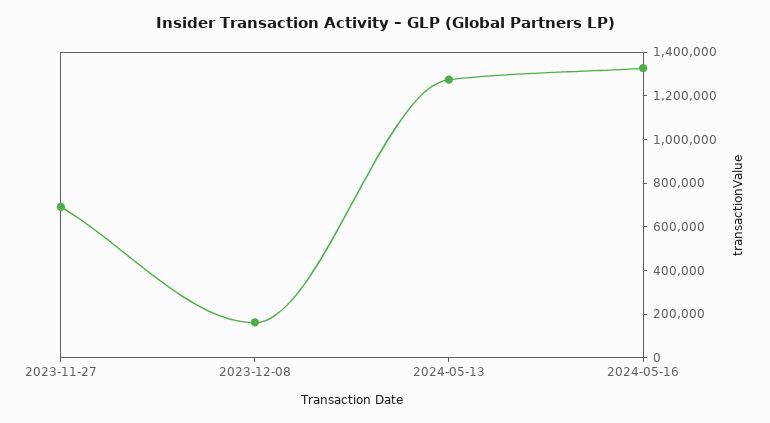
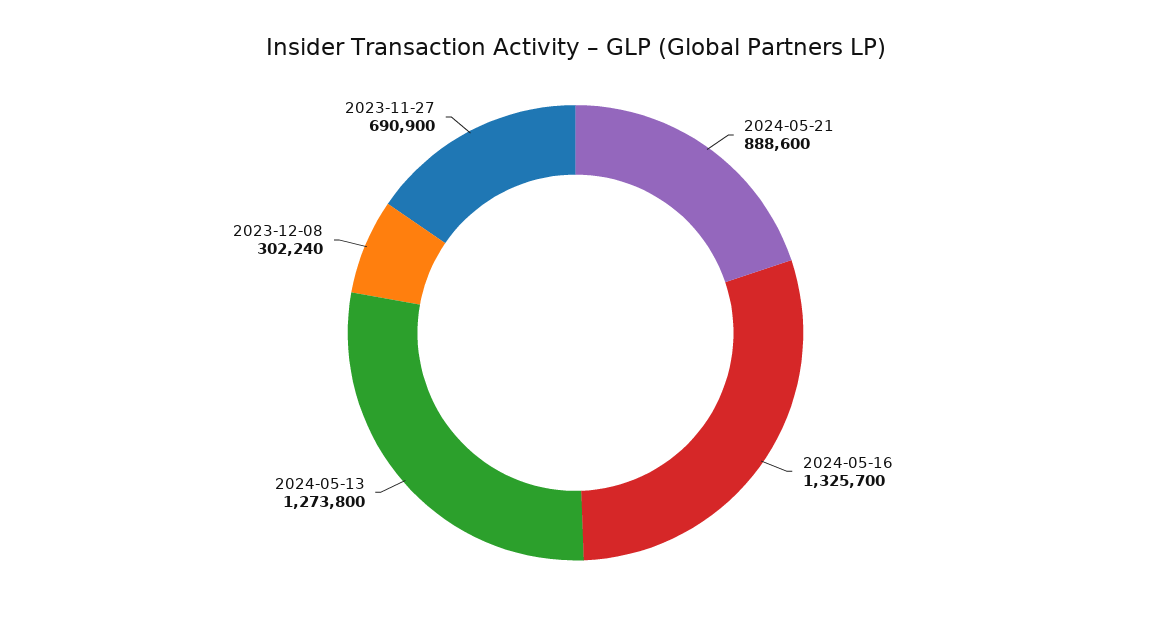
2023-12-08: 150000 -> 302240
2024-05-21: none -> 888600

